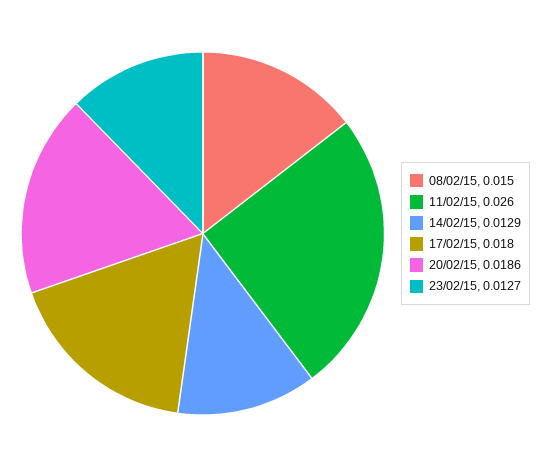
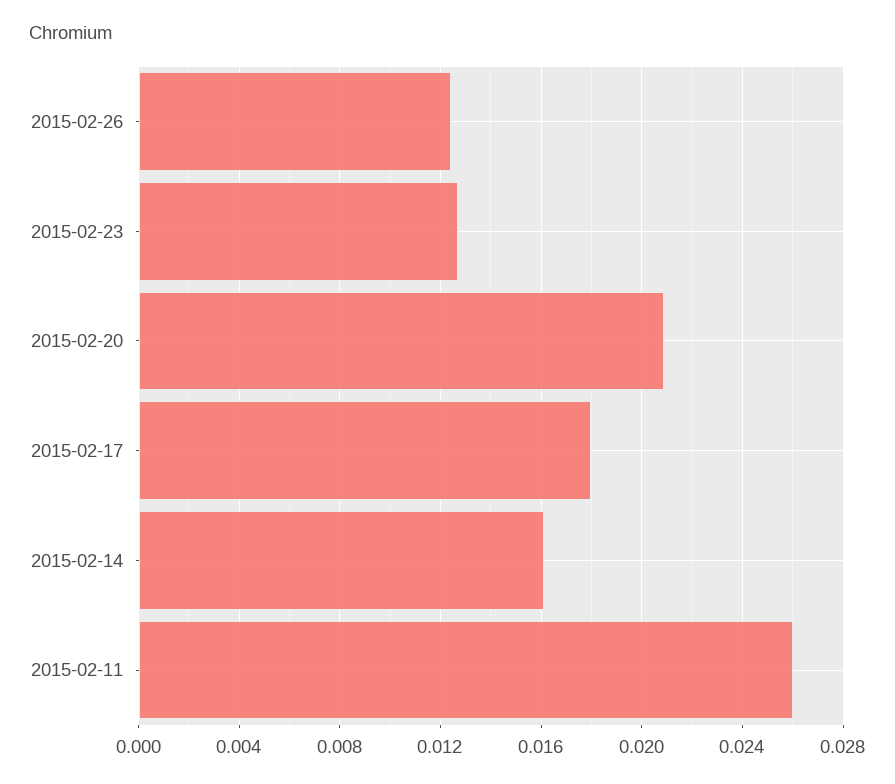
08/02/15: 0.015 -> none
14/02/15: 0.0129 -> 0.016
20/02/15: 0.0186 -> 0.021
2015-02-26: none -> 0.0125

